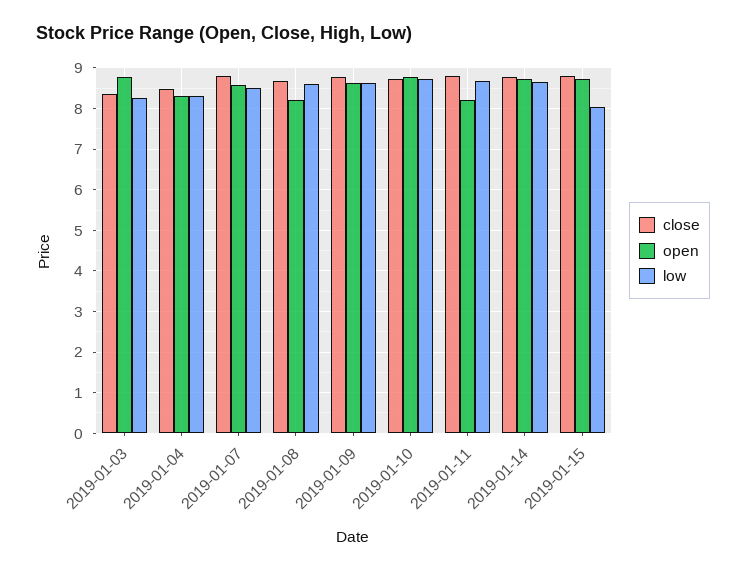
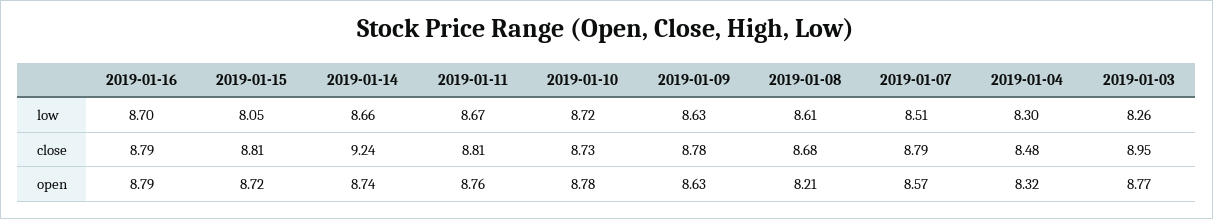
close, 2019-01-03: 8.4 -> 8.95
open, 2019-01-11: 8.2 -> 8.76
close, 2019-01-14: 8.8 -> 9.24
low, 2019-01-16: none -> 8.7
close, 2019-01-16: none -> 8.79
open, 2019-01-16: none -> 8.79

